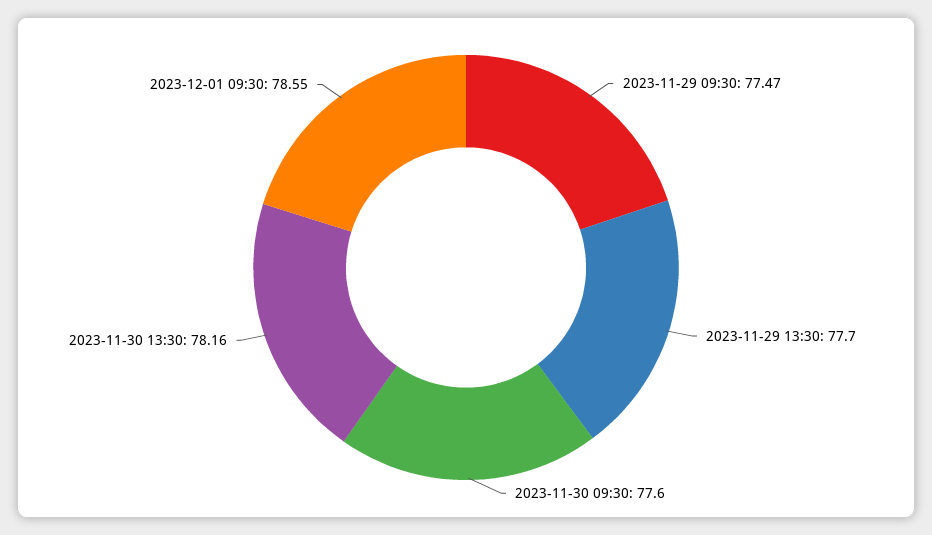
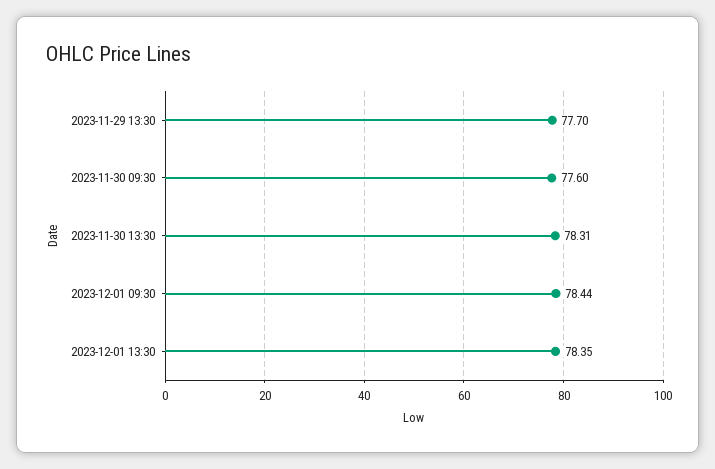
2023-11-29 09:30: 77.47 -> none
2023-11-30 13:30: 78.16 -> 78.31
2023-12-01 09:30: 78.55 -> 78.44
2023-12-01 13:30: none -> 78.35

